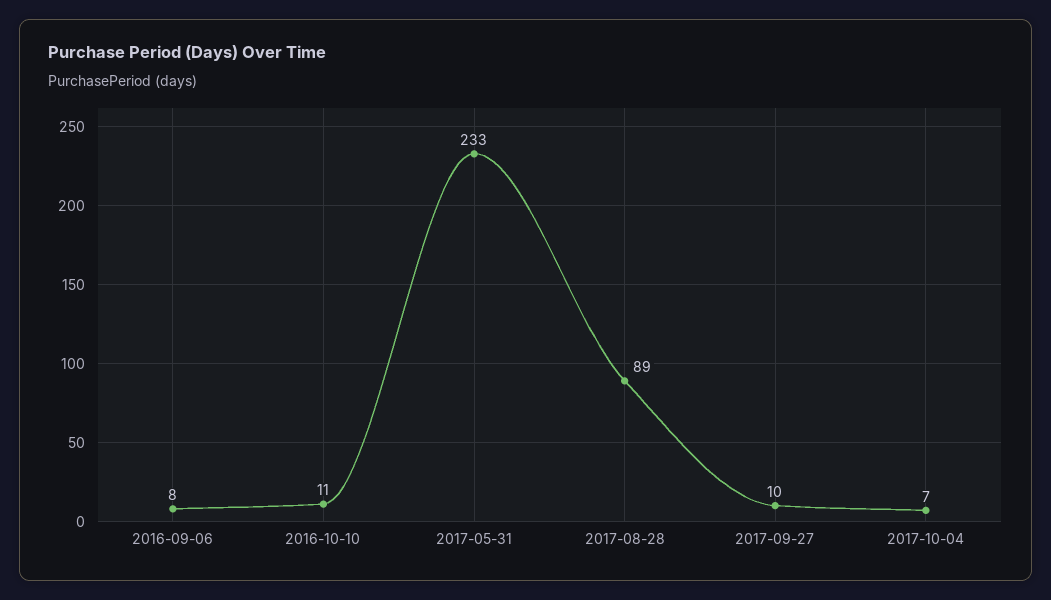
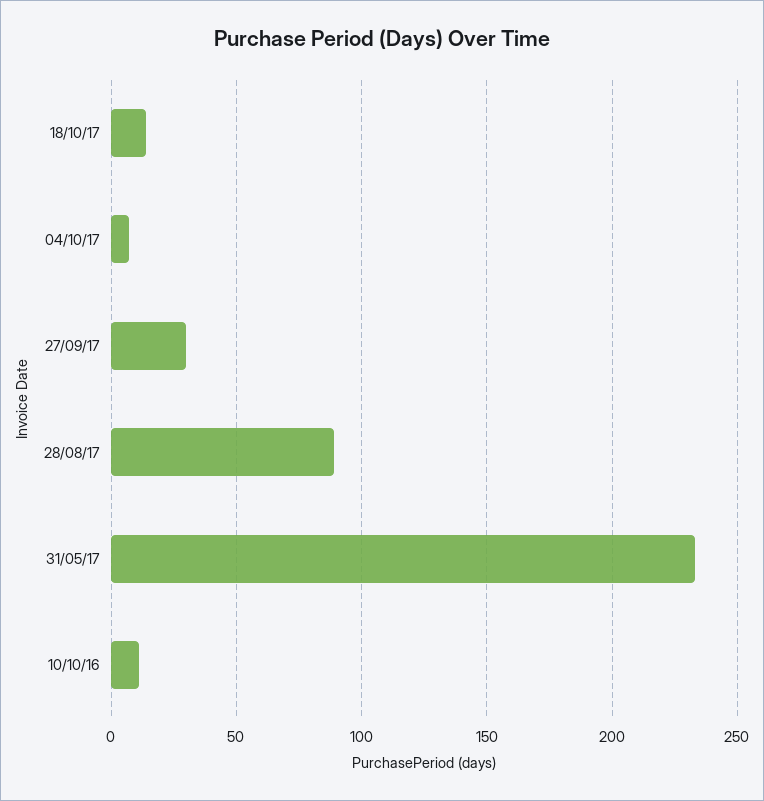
2016-09-06: 8 -> none
2017-09-27: 10 -> 30
18/10/17: none -> 15

